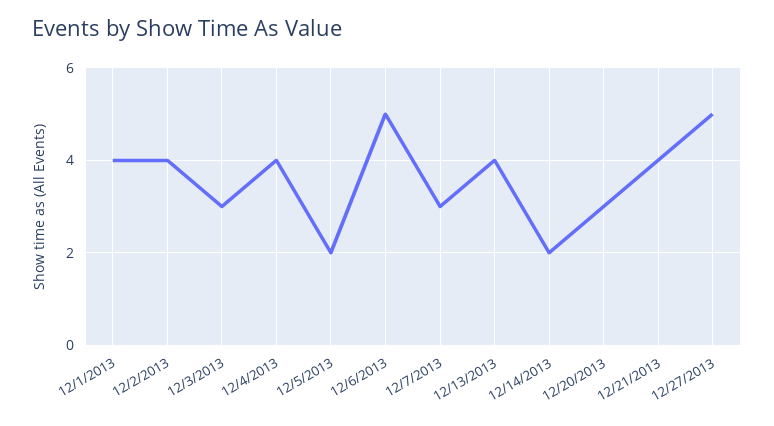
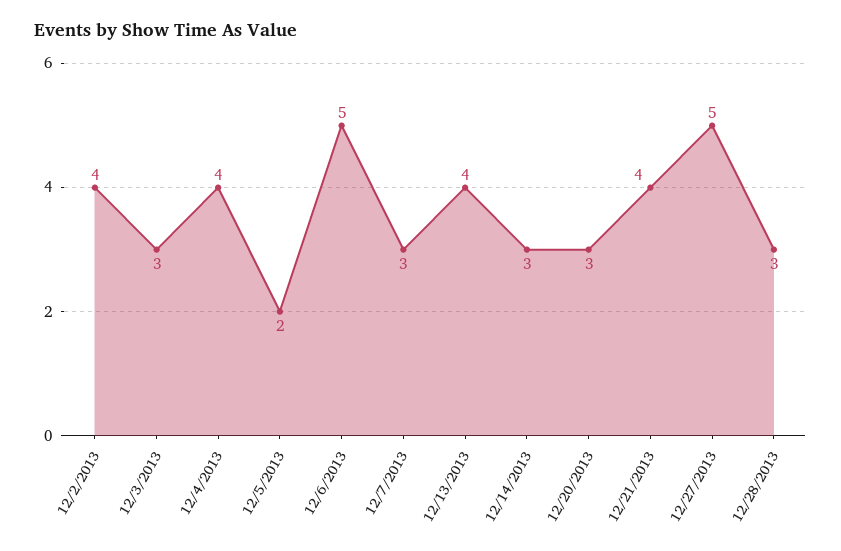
12/1/2013: 4 -> none
12/14/2013: 2 -> 3
12/28/2013: none -> 3

